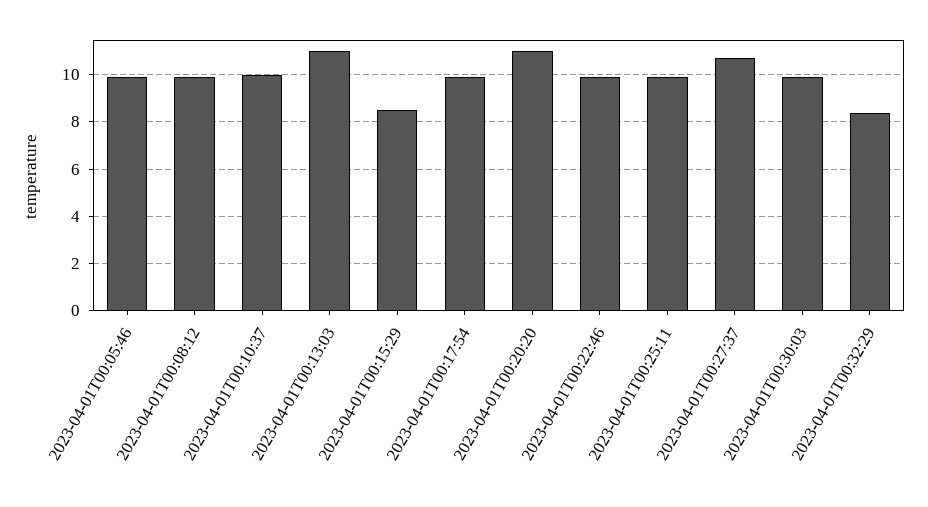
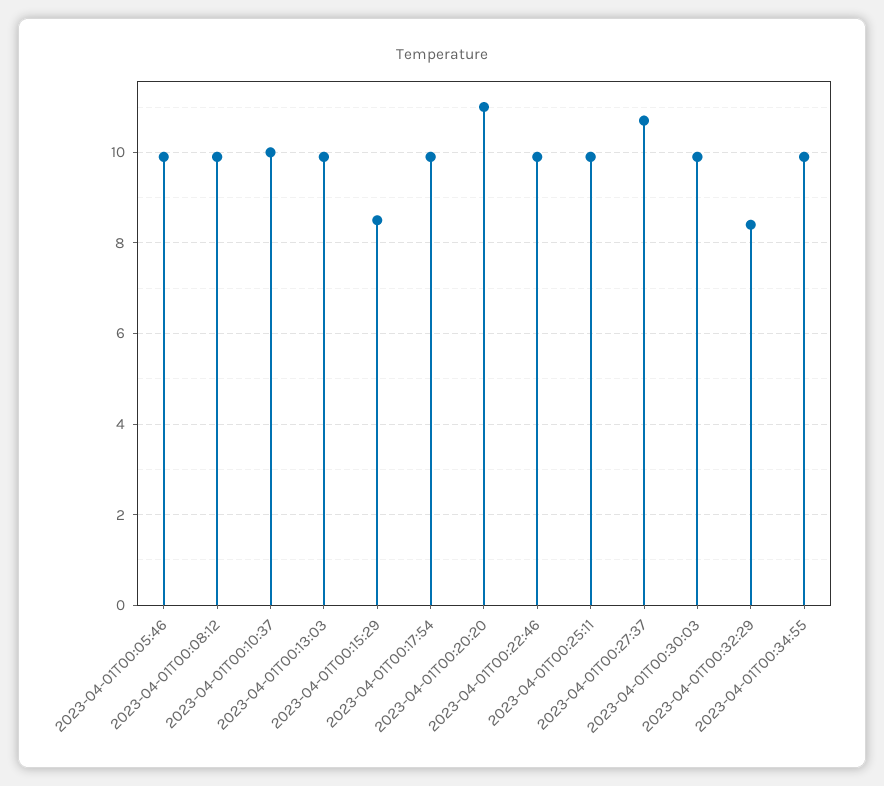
2023-04-01T00:13:03: 11 -> 10
2023-04-01T00:34:55: none -> 10

